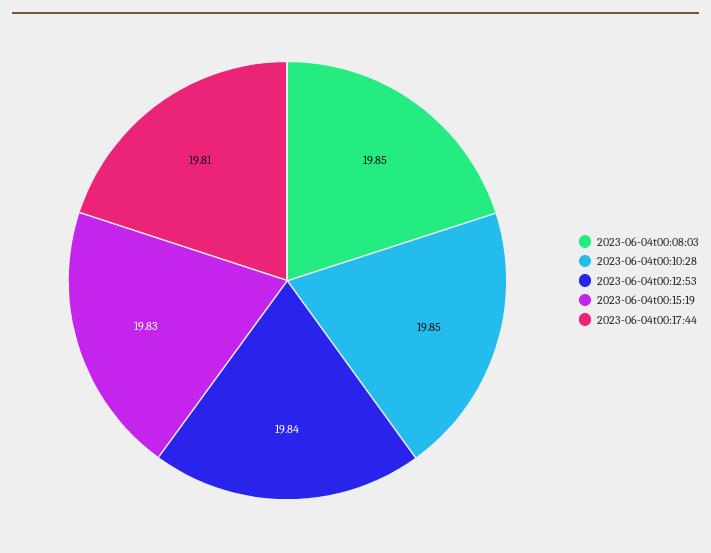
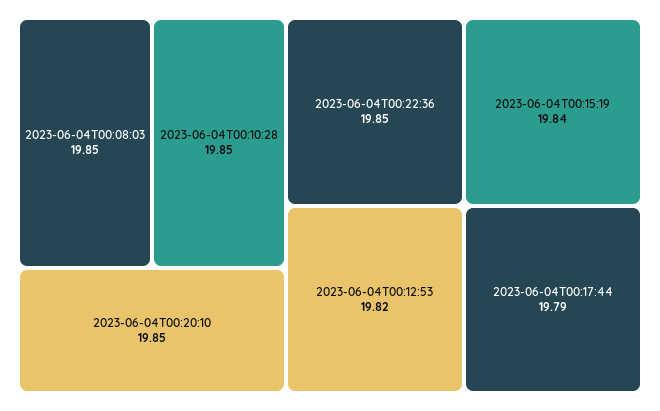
2023-06-04t00:12:53: 19.84 -> 19.82
2023-06-04t00:15:19: 19.83 -> 19.84
2023-06-04t00:17:44: 19.81 -> 19.79
2023-06-04T00:20:10: none -> 19.85
2023-06-04T00:22:36: none -> 19.85

